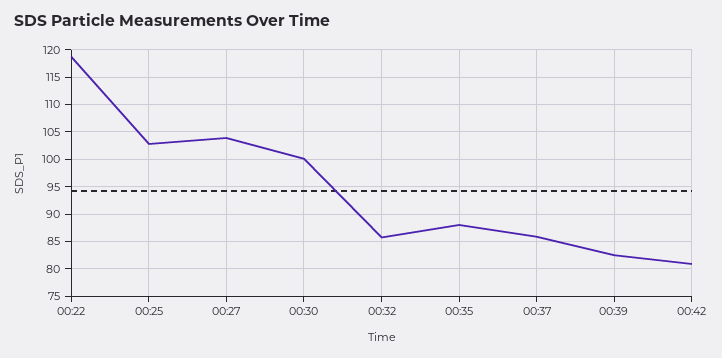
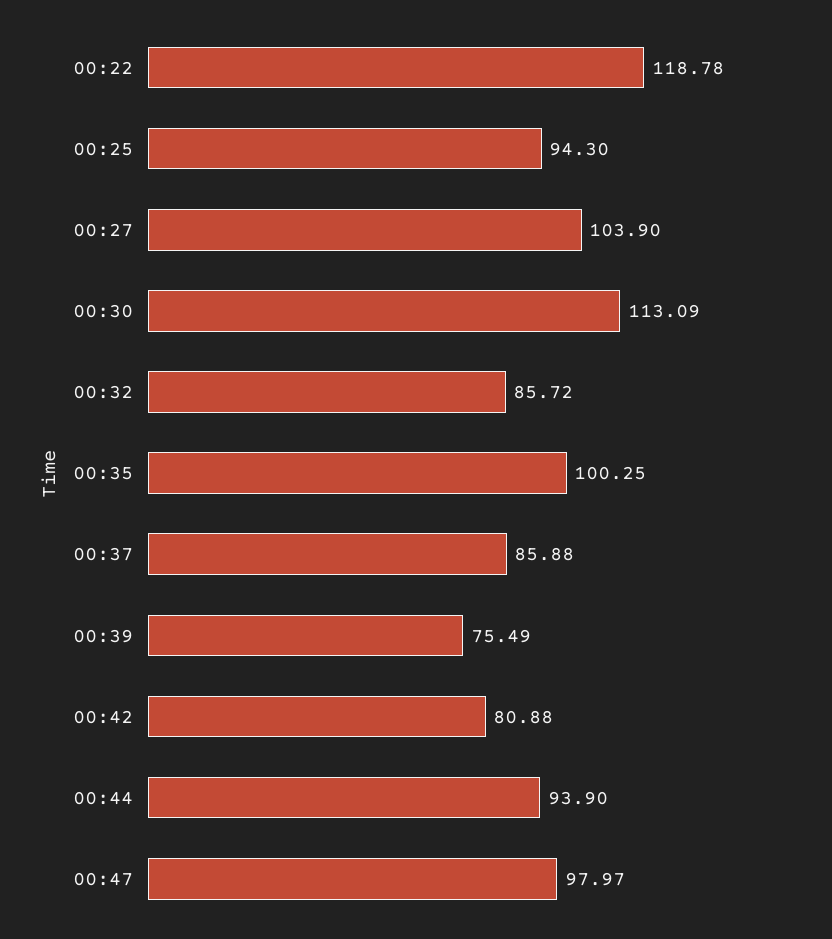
00:25: 102.5 -> 94.3
00:30: 100 -> 113.09
00:35: 87.5 -> 100.25
00:39: 82.5 -> 75.49
00:44: none -> 93.9
00:47: none -> 97.97

